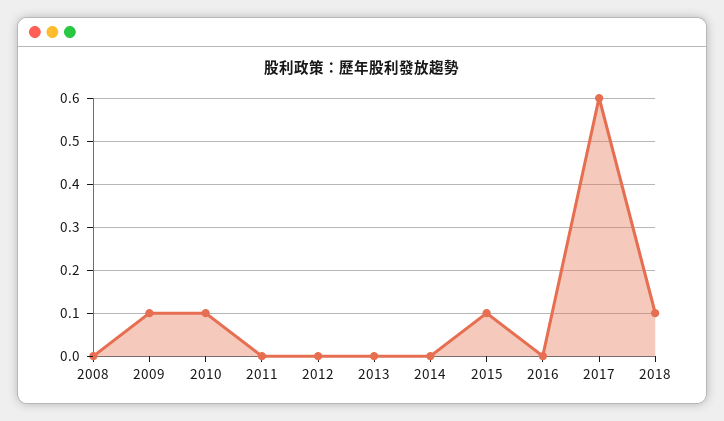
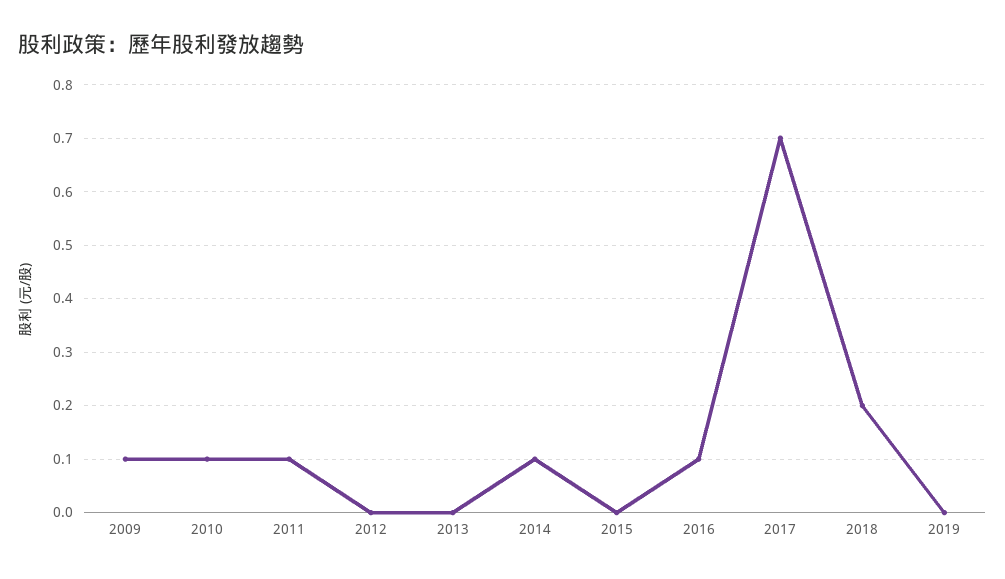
2008: 0 -> none
2011: 0 -> 0.1
2014: 0 -> 0.1
2015: 0.1 -> 0
2016: 0 -> 0.1
2017: 0.6 -> 0.7
2018: 0.1 -> 0.2
2019: none -> 0

